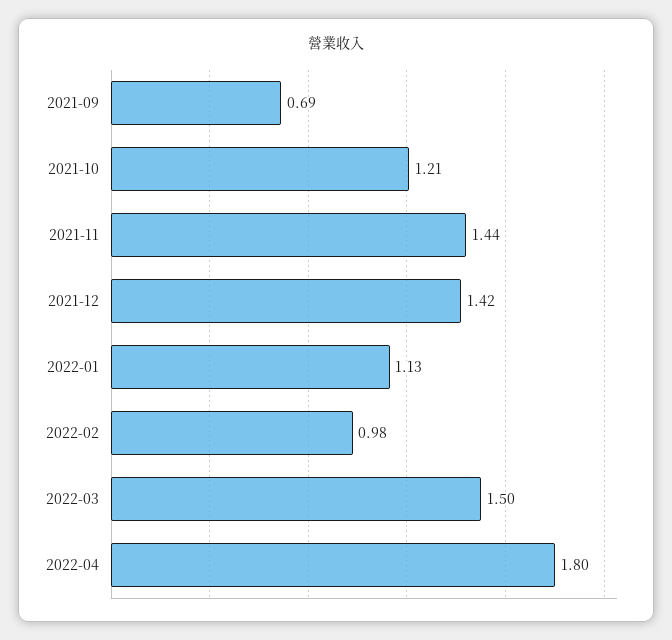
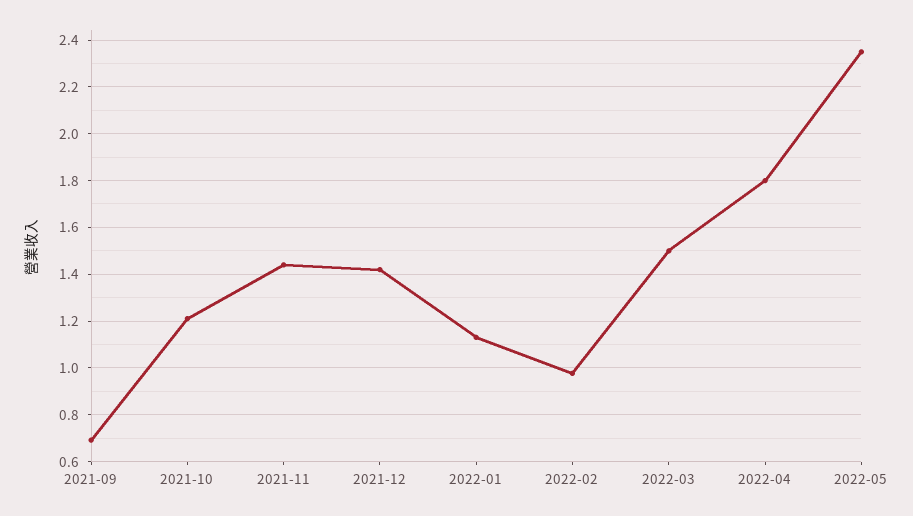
2022-05: none -> 2.35

